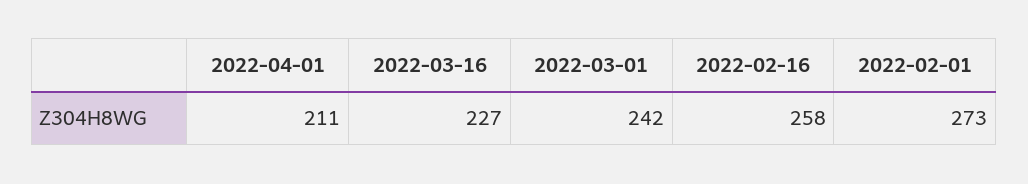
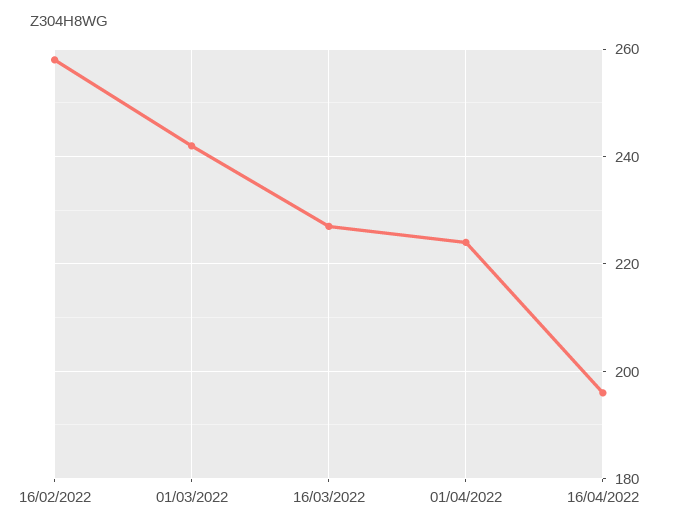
2022-04-01: 211 -> 225
2022-02-01: 273 -> none
16/04/2022: none -> 195

